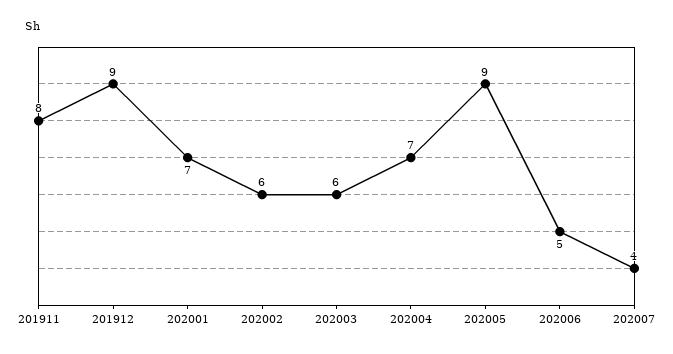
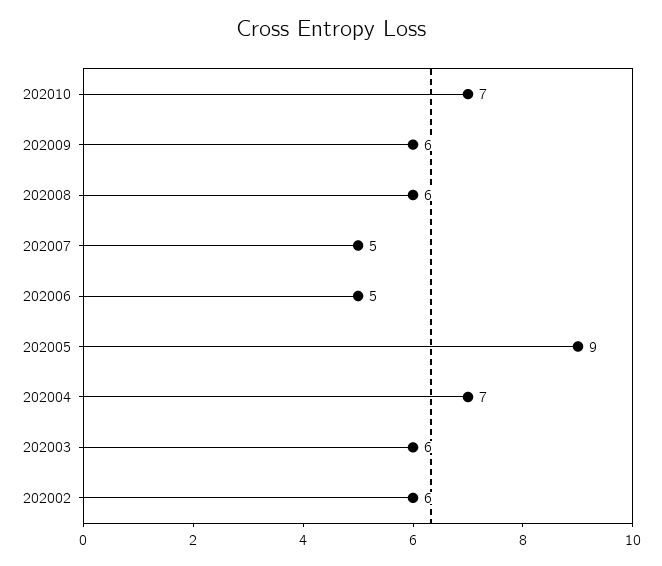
201911: 8 -> none
201912: 9 -> none
202001: 7 -> none
202007: 4 -> 5
202010: none -> 7
202009: none -> 6
202008: none -> 6

